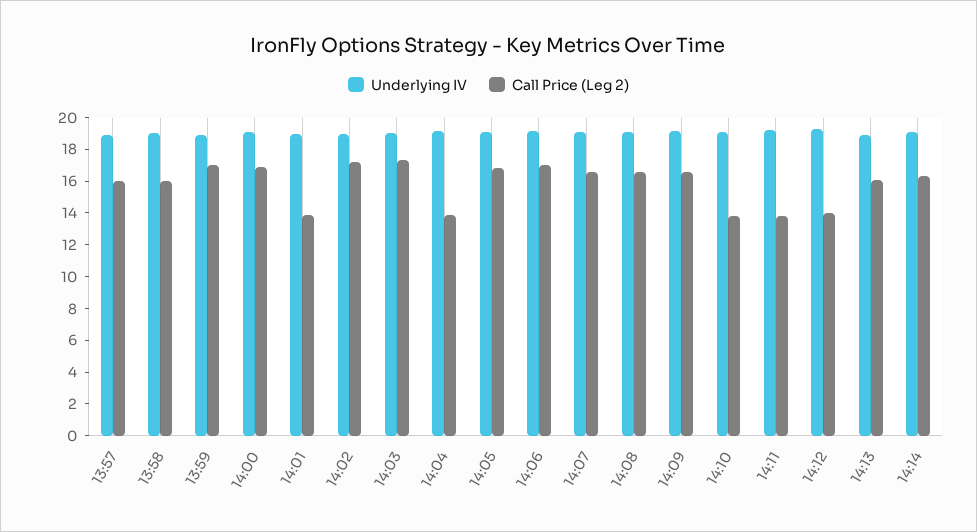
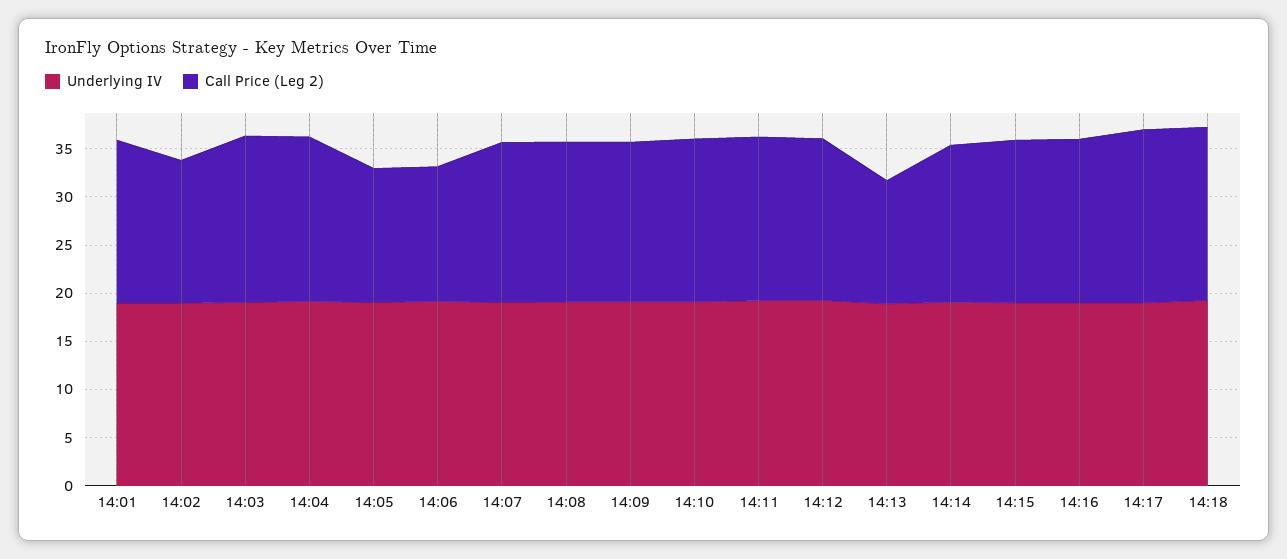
Underlying IV, 13:57: 19 -> none
Call Price (Leg 2), 13:57: 16 -> none
Underlying IV, 13:58: 19 -> none
Call Price (Leg 2), 13:58: 16 -> none
Underlying IV, 13:59: 19 -> none
Call Price (Leg 2), 13:59: 17 -> none
Underlying IV, 14:00: 19 -> none
Call Price (Leg 2), 14:00: 17 -> none
Call Price (Leg 2), 14:01: 14 -> 17
Call Price (Leg 2), 14:02: 17 -> 15
Call Price (Leg 2), 14:04: 14 -> 17
Call Price (Leg 2), 14:05: 17 -> 14
Call Price (Leg 2), 14:06: 17 -> 14
Call Price (Leg 2), 14:10: 14 -> 17
Call Price (Leg 2), 14:11: 14 -> 17
Call Price (Leg 2), 14:12: 14 -> 17
Call Price (Leg 2), 14:13: 16 -> 13
Underlying IV, 14:15: none -> 19
Call Price (Leg 2), 14:15: none -> 17
Underlying IV, 14:16: none -> 19
Call Price (Leg 2), 14:16: none -> 17
Underlying IV, 14:17: none -> 19
Call Price (Leg 2), 14:17: none -> 18
Underlying IV, 14:18: none -> 19
Call Price (Leg 2), 14:18: none -> 18

